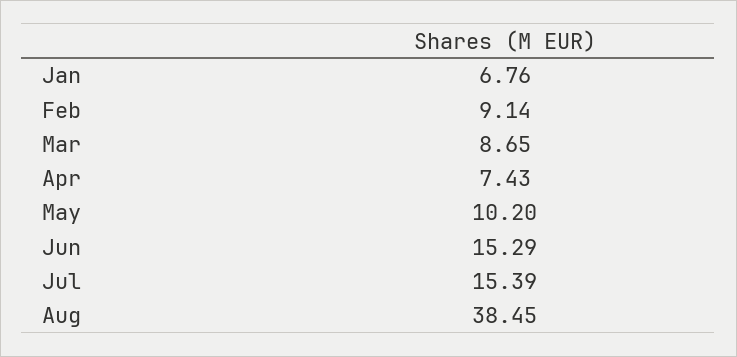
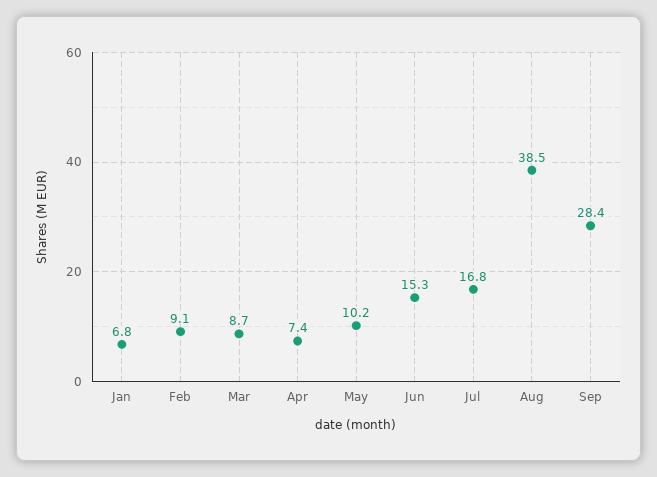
Jul: 15.39 -> 16.8
Sep: none -> 28.4

